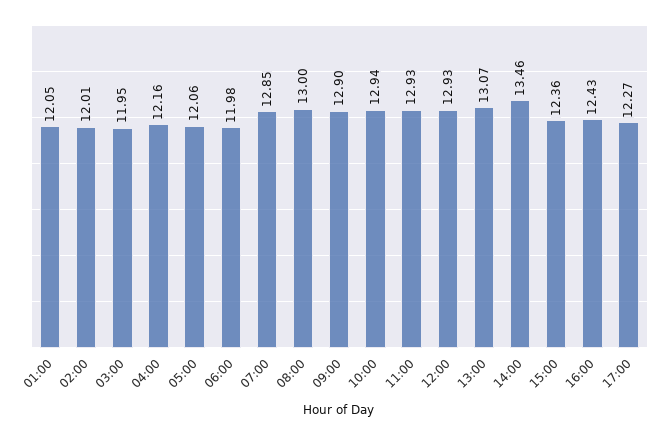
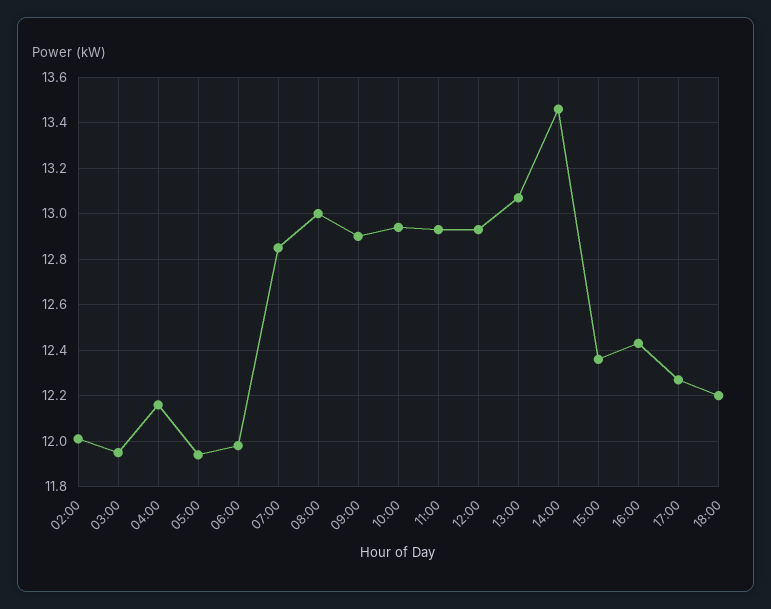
01:00: 12.05 -> none
05:00: 12.06 -> 11.95
18:00: none -> 12.2

